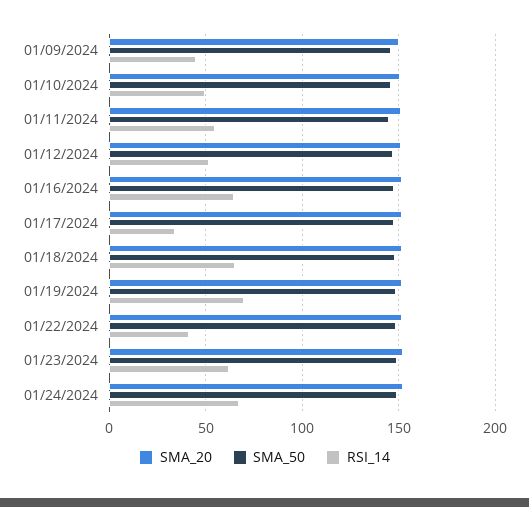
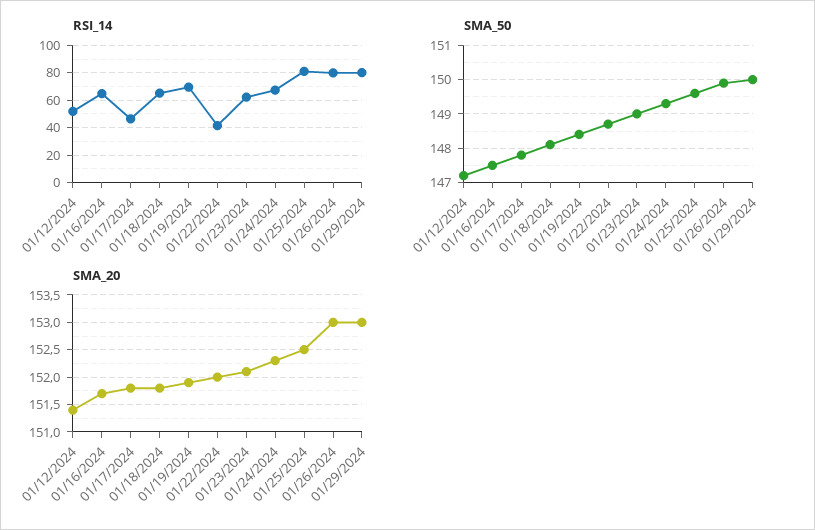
SMA_20, 01/09/2024: 150 -> none
SMA_50, 01/09/2024: 145 -> none
RSI_14, 01/09/2024: 45 -> none
SMA_20, 01/10/2024: 150 -> none
SMA_50, 01/10/2024: 145 -> none
RSI_14, 01/10/2024: 50 -> none
SMA_20, 01/11/2024: 150 -> none
SMA_50, 01/11/2024: 145 -> none
RSI_14, 01/11/2024: 55 -> none
RSI_14, 01/17/2024: 35 -> 45
RSI_14, 01/25/2024: none -> 80
RSI_14, 01/26/2024: none -> 80
RSI_14, 01/29/2024: none -> 80
SMA_50, 01/25/2024: none -> 149.5
SMA_50, 01/26/2024: none -> 150
SMA_50, 01/29/2024: none -> 150
SMA_20, 01/25/2024: none -> 152.5
SMA_20, 01/26/2024: none -> 153
SMA_20, 01/29/2024: none -> 153

